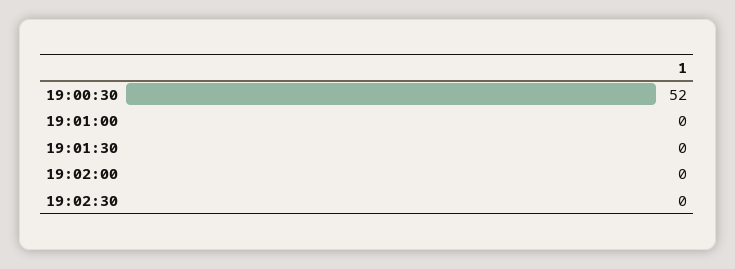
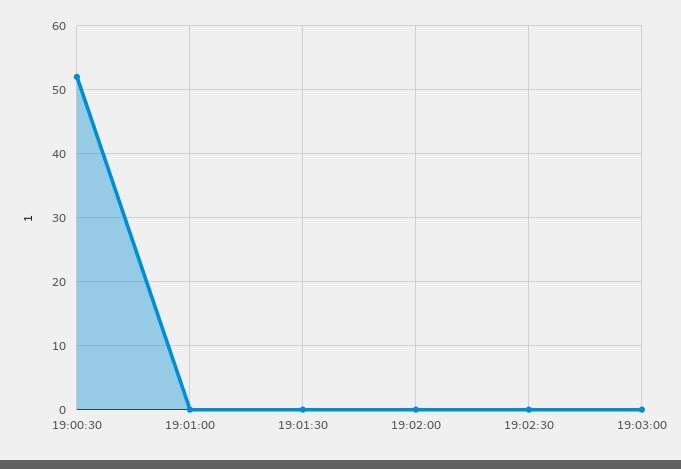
19:03:00: none -> 0

